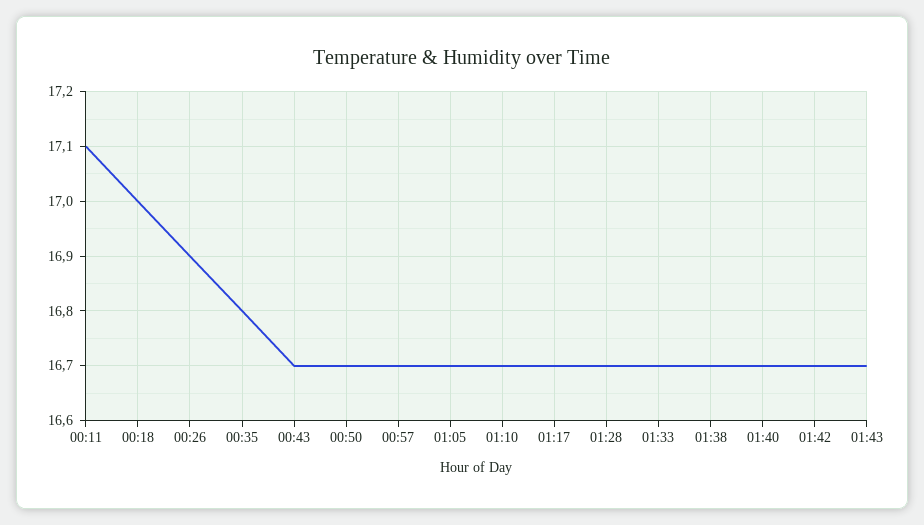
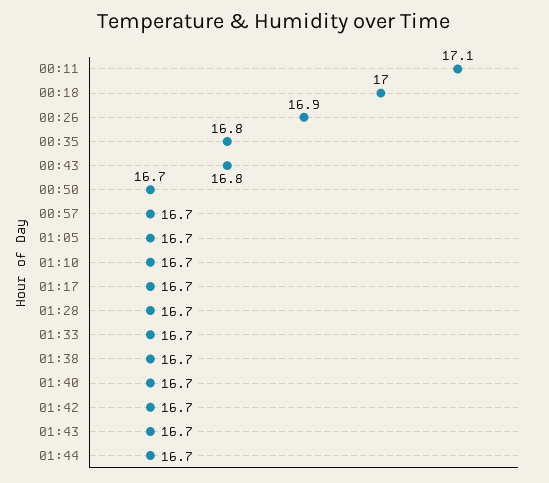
00:43: 16.7 -> 16.8
01:44: none -> 16.7

